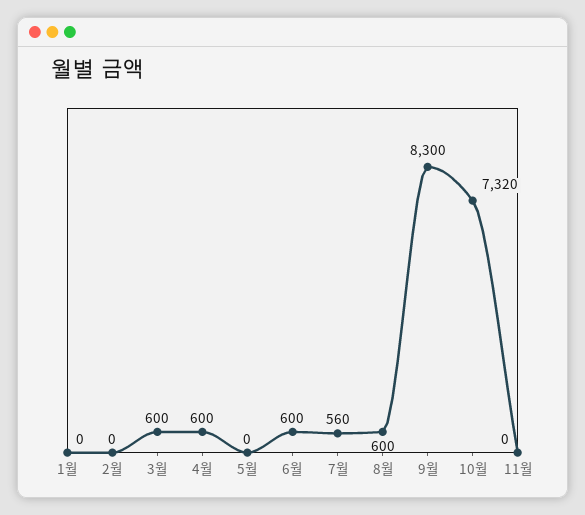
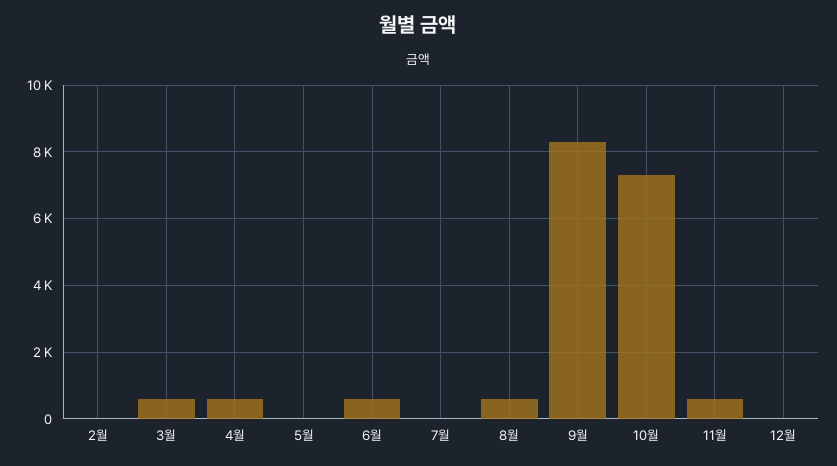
1월: 0 -> none
7월: 560 -> 0
11월: 0 -> 600
12월: none -> 0

